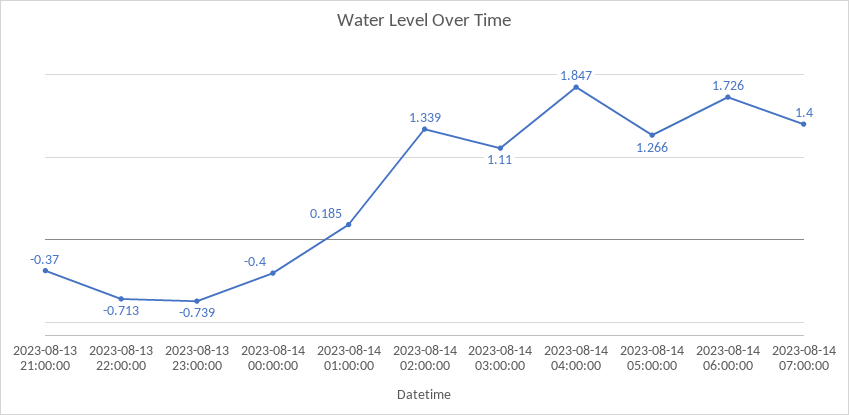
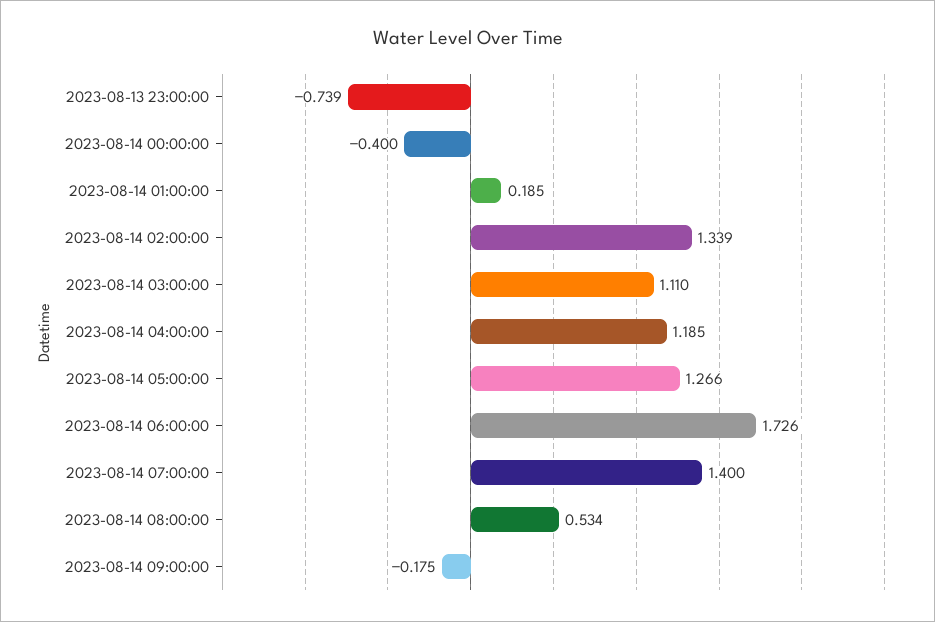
2023-08-13 21:00:00: -0.37 -> none
2023-08-13 22:00:00: -0.713 -> none
2023-08-14 04:00:00: 1.847 -> 1.185
2023-08-14 08:00:00: none -> 0.534
2023-08-14 09:00:00: none -> -0.175

